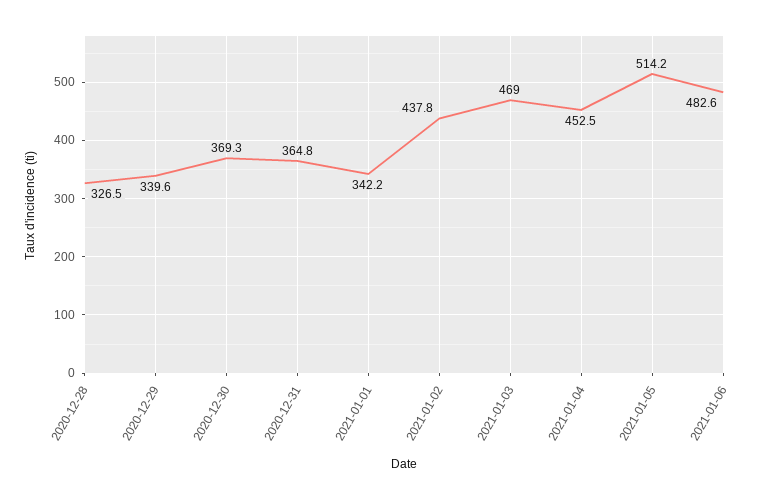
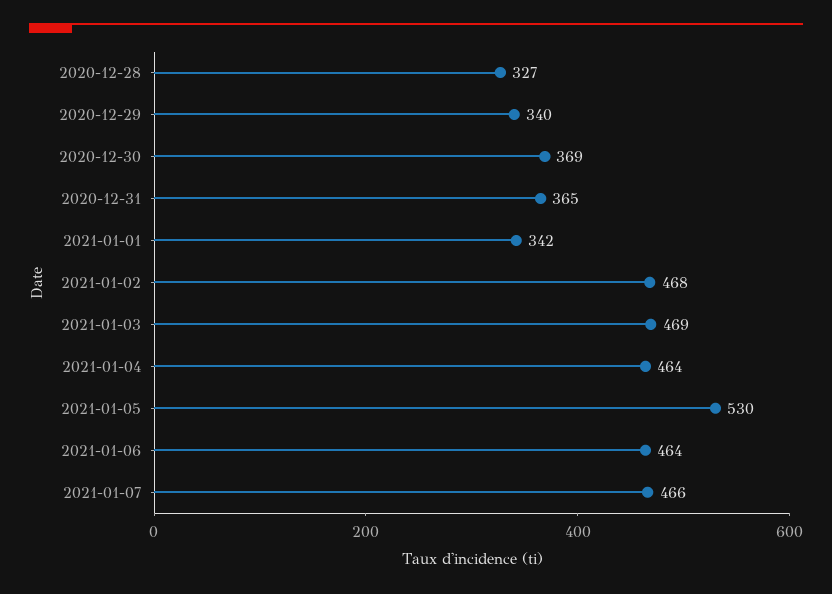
2021-01-02: 437.8 -> 468
2021-01-04: 452.5 -> 464
2021-01-05: 514.2 -> 530
2021-01-06: 482.6 -> 464
2021-01-07: none -> 466

